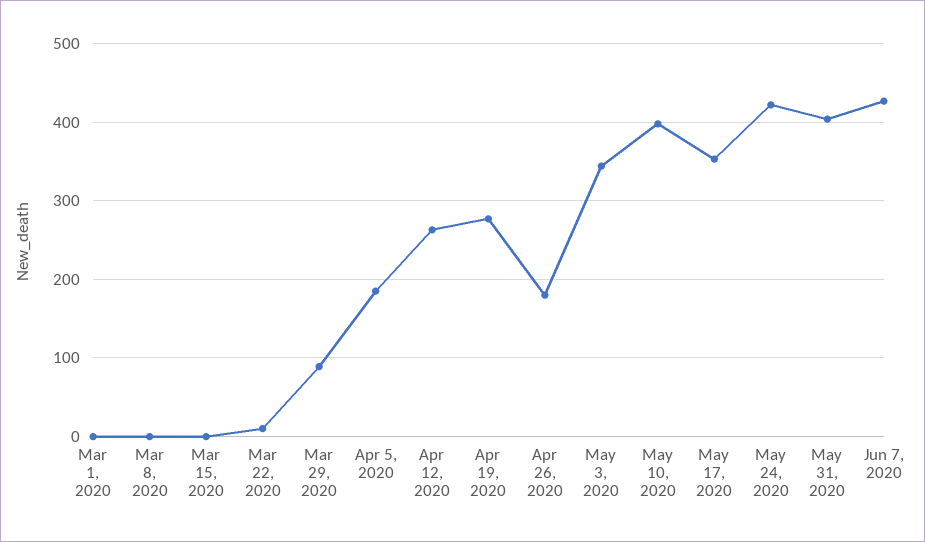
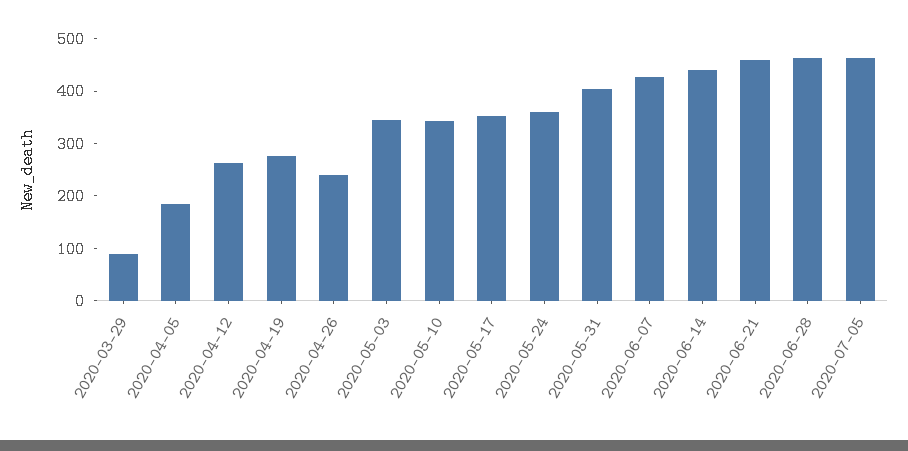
Mar 1, 2020: 0 -> none
Mar 8, 2020: 0 -> none
Mar 15, 2020: 0 -> none
Mar 22, 2020: 10 -> none
Apr 26, 2020: 180 -> 240
May 10, 2020: 400 -> 340
May 24, 2020: 420 -> 360
2020-06-14: none -> 440
2020-06-21: none -> 460
2020-06-28: none -> 460
2020-07-05: none -> 460

